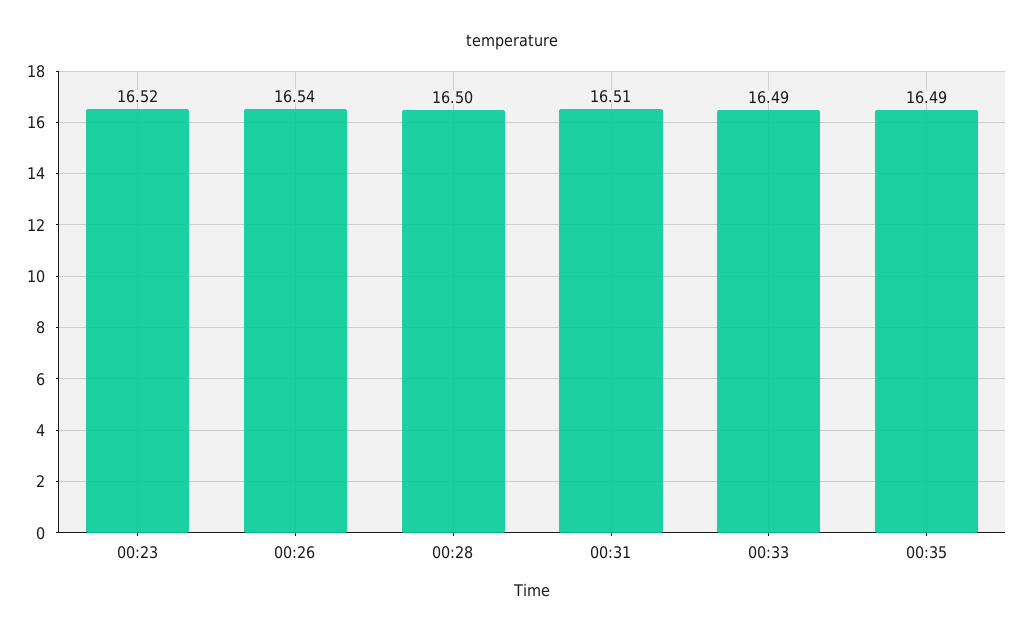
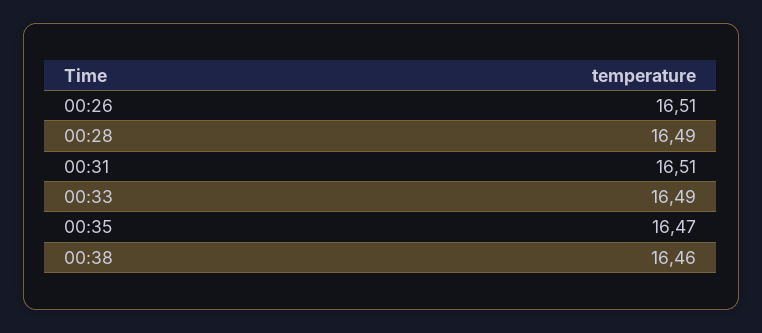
00:23: 16.52 -> none
00:26: 16.54 -> 16.51
00:28: 16.5 -> 16.49
00:35: 16.49 -> 16.47
00:38: none -> 16.46

